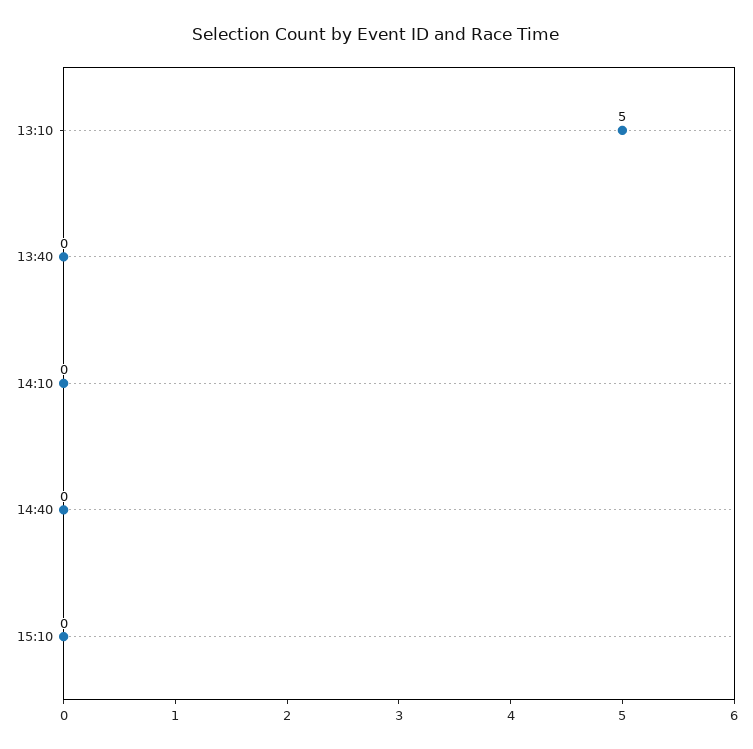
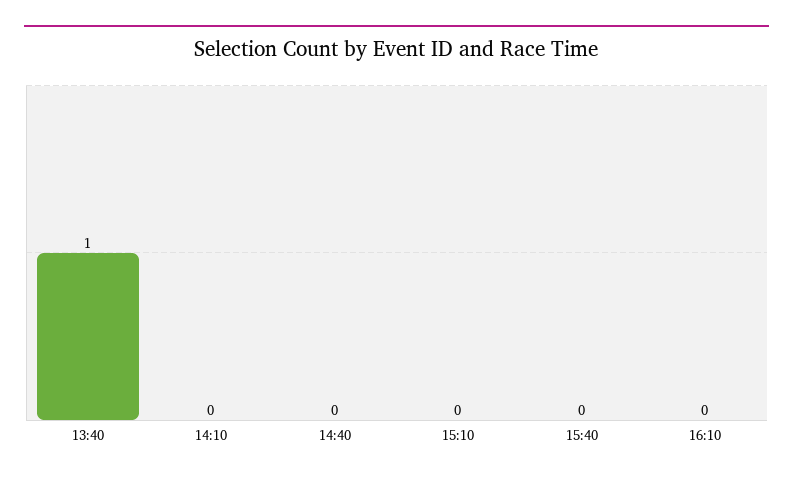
13:10: 5 -> none
13:40: 0 -> 1
15:40: none -> 0
16:10: none -> 0

